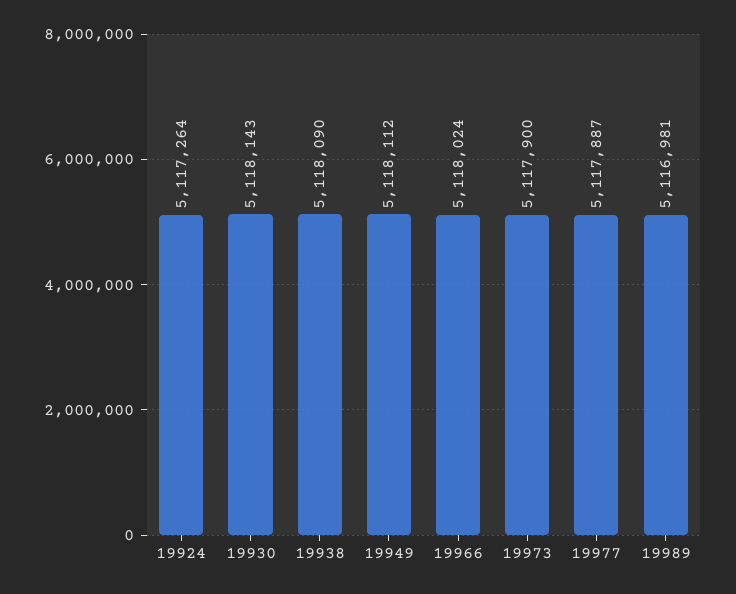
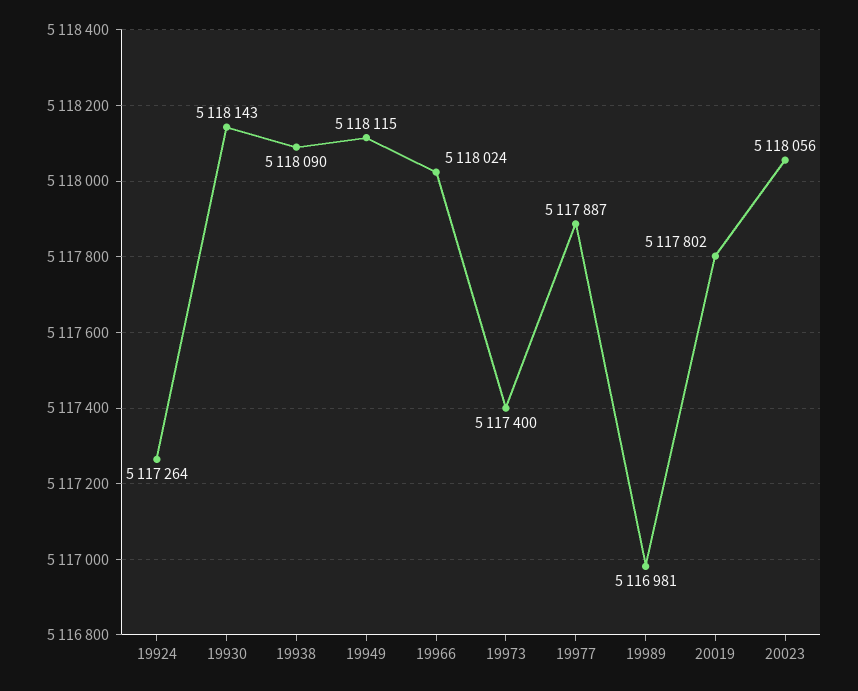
19949: 5118112 -> 5118115
19973: 5117900 -> 5117400
20019: none -> 5117802
20023: none -> 5118056

